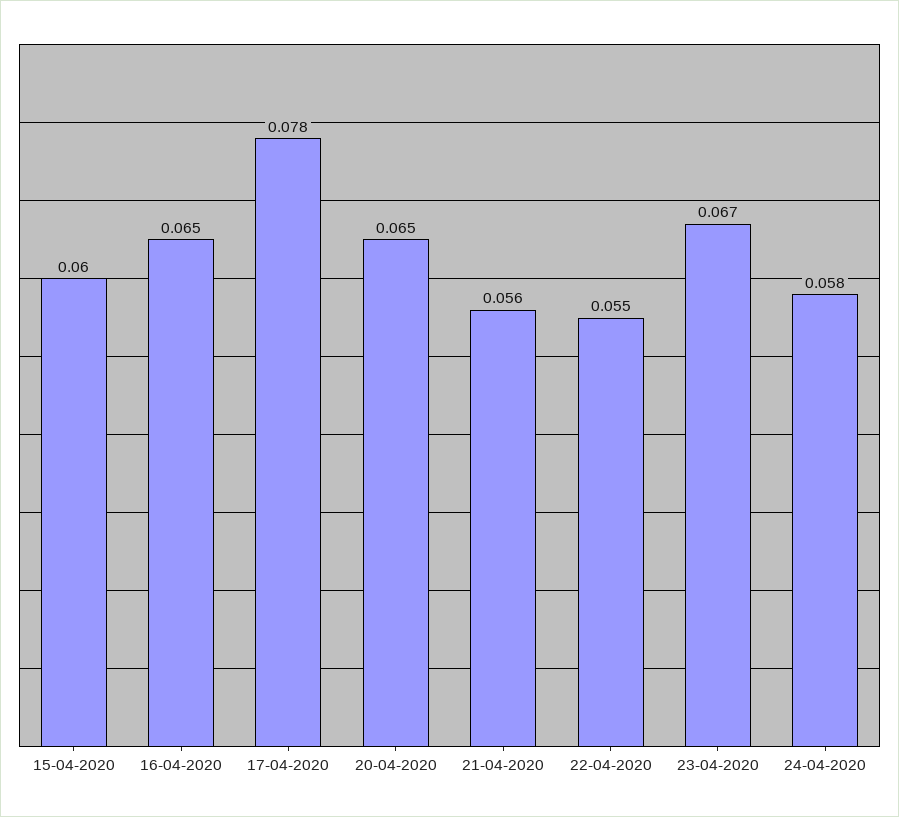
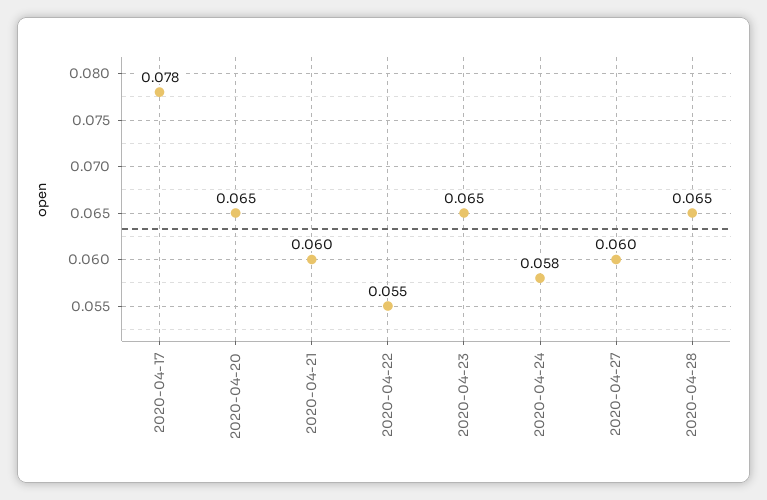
15-04-2020: 0.06 -> none
16-04-2020: 0.065 -> none
21-04-2020: 0.056 -> 0.06
23-04-2020: 0.067 -> 0.065
2020-04-27: none -> 0.06
2020-04-28: none -> 0.065

